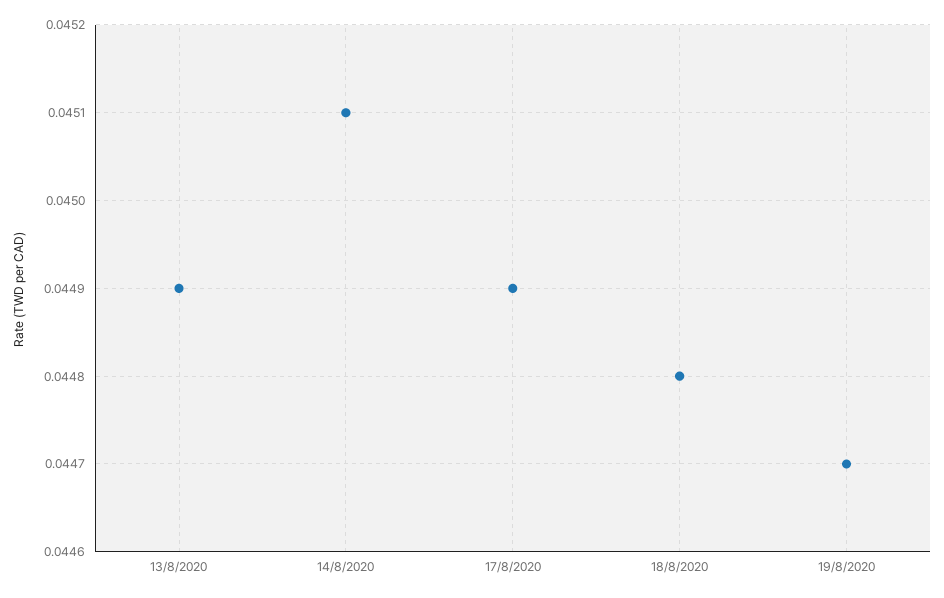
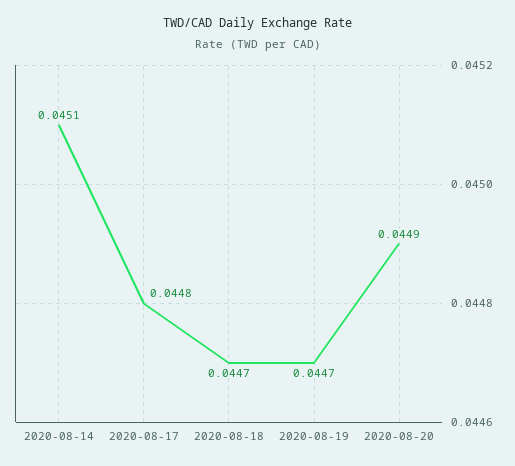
13/8/2020: 0.0449 -> none
17/8/2020: 0.0449 -> 0.0448
18/8/2020: 0.0448 -> 0.0447
2020-08-20: none -> 0.0449

